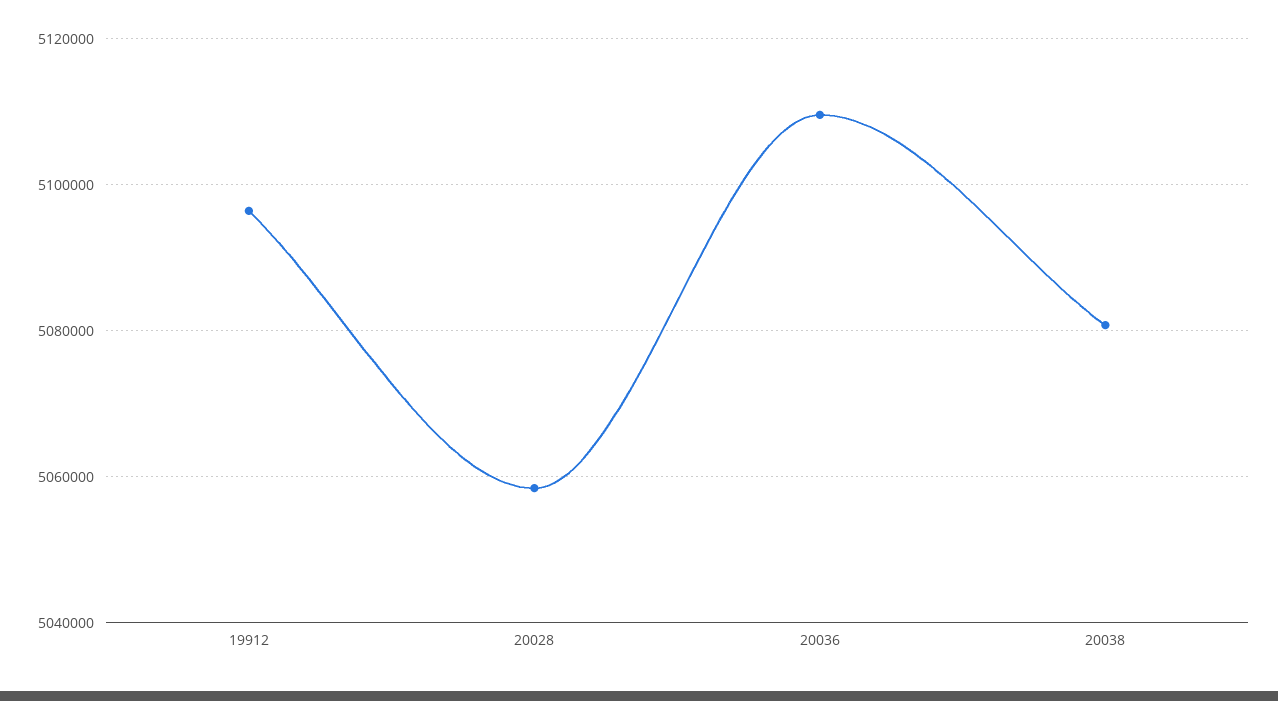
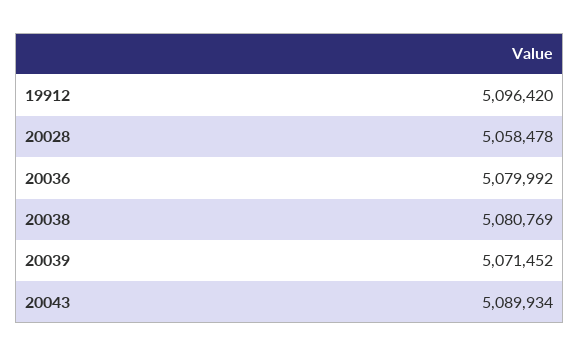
20036: 5110000 -> 5079992
20039: none -> 5071452
20043: none -> 5089934

